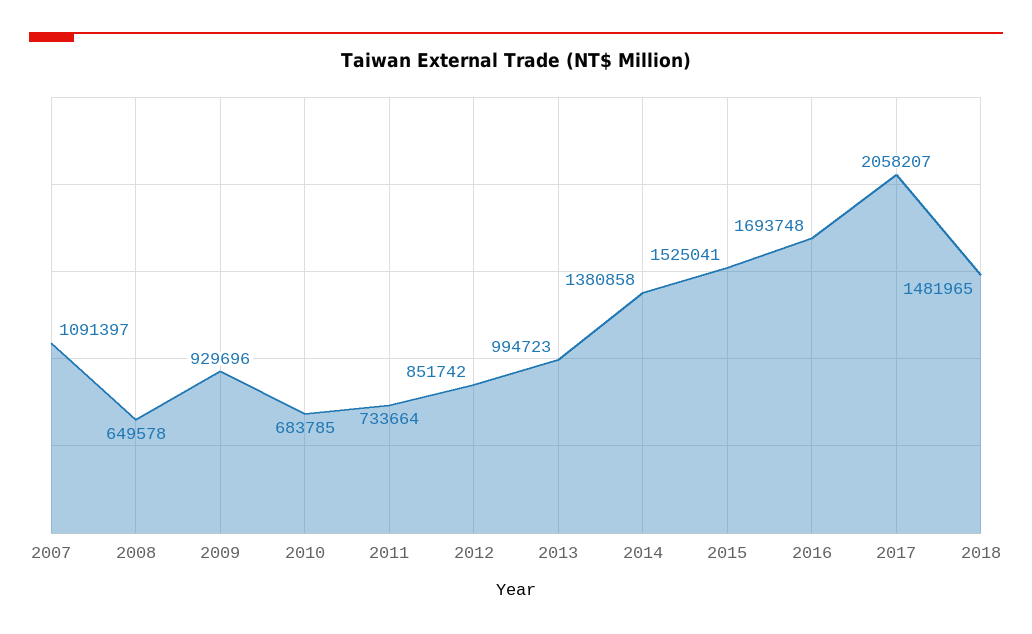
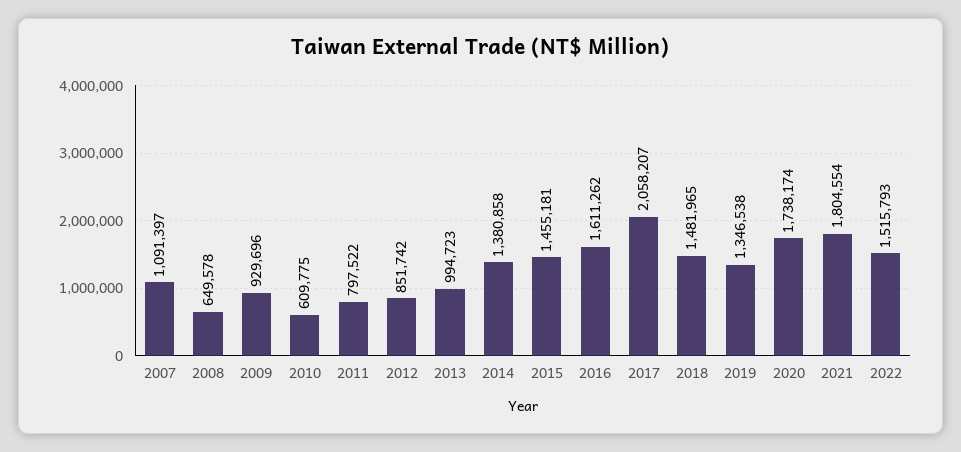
2010: 683785 -> 609775
2011: 733664 -> 797522
2015: 1525041 -> 1455181
2016: 1693748 -> 1611262
2019: none -> 1346538
2020: none -> 1738174
2021: none -> 1804554
2022: none -> 1515793

